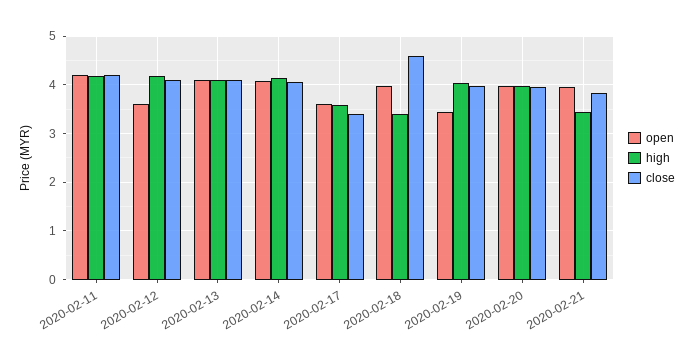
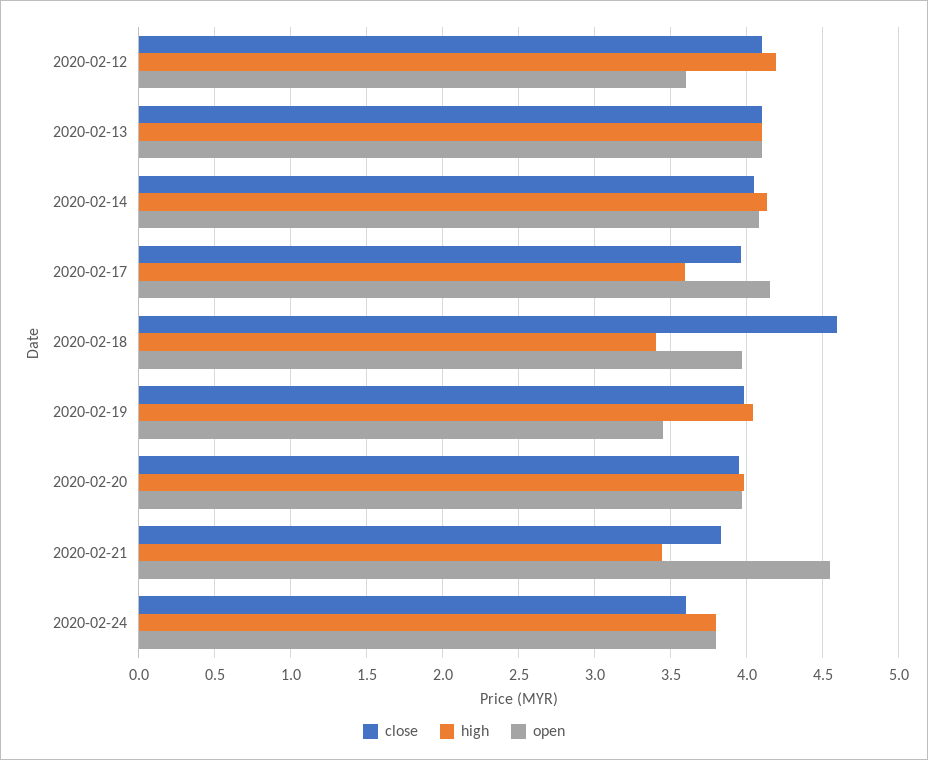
open, 2020-02-11: 4.2 -> none
high, 2020-02-11: 4.2 -> none
close, 2020-02-11: 4.2 -> none
open, 2020-02-17: 3.6 -> 4.15
close, 2020-02-17: 3.4 -> 3.95
open, 2020-02-21: 4 -> 4.55
close, 2020-02-24: none -> 3.6
high, 2020-02-24: none -> 3.8
open, 2020-02-24: none -> 3.8

